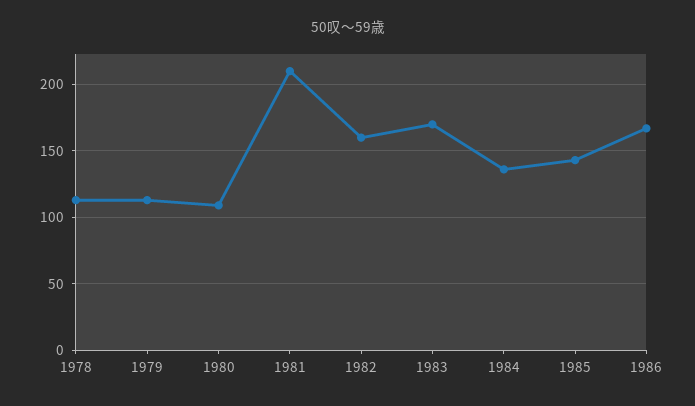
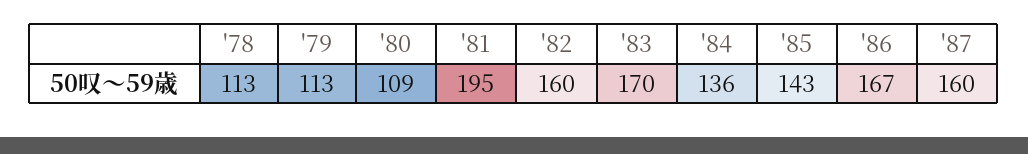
1981: 210 -> 195
'87: none -> 160

